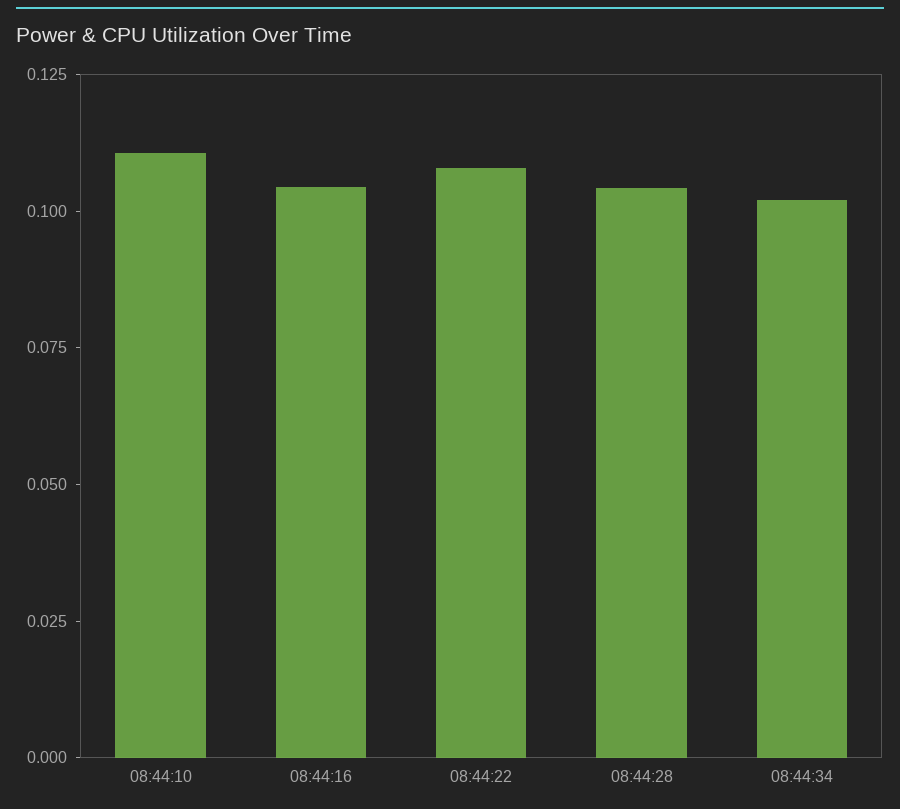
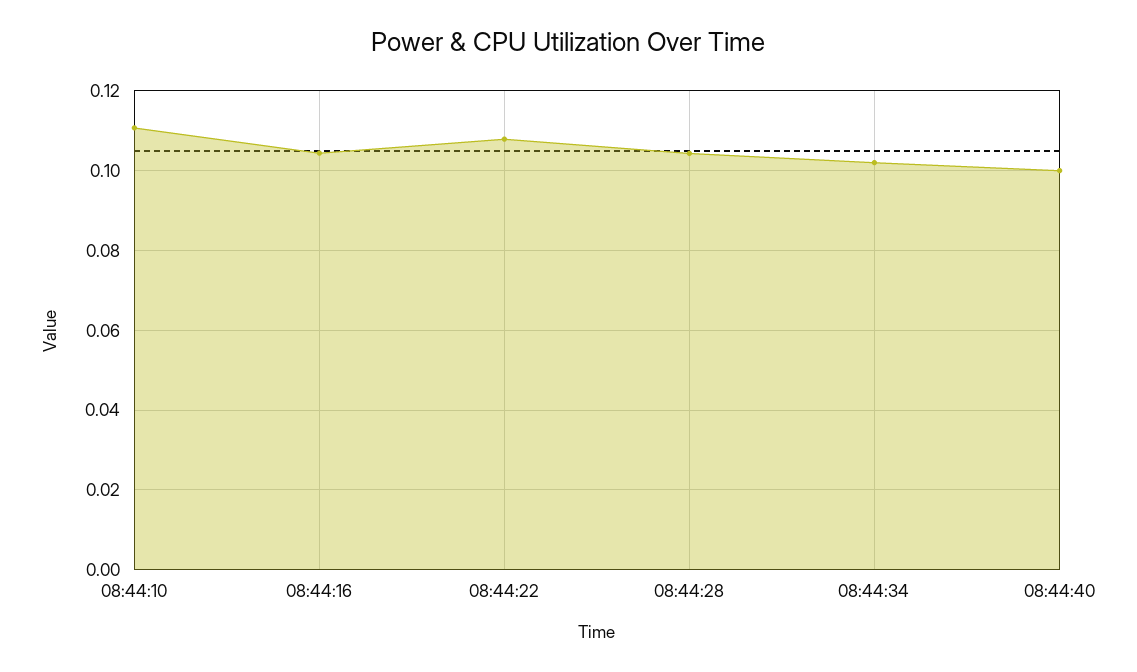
08:44:40: none -> 0.1

